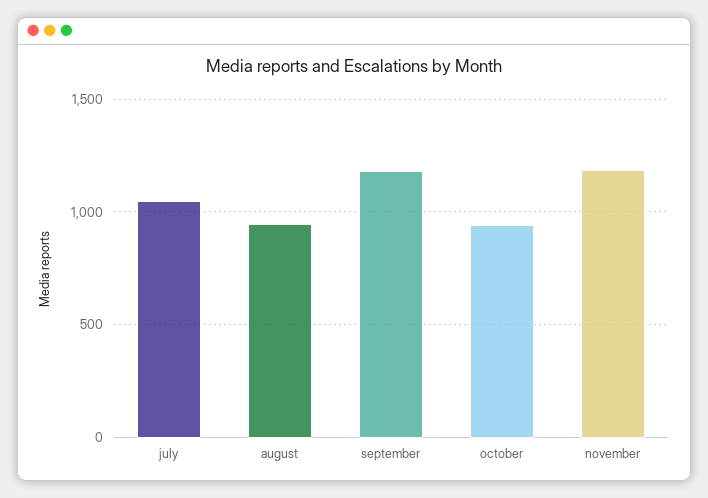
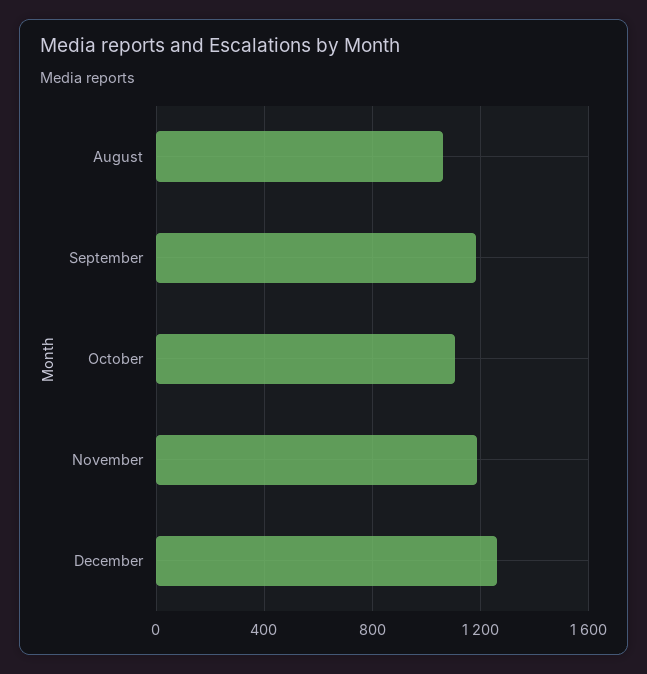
july: 1050 -> none
august: 950 -> 1050
october: 950 -> 1100
December: none -> 1250

